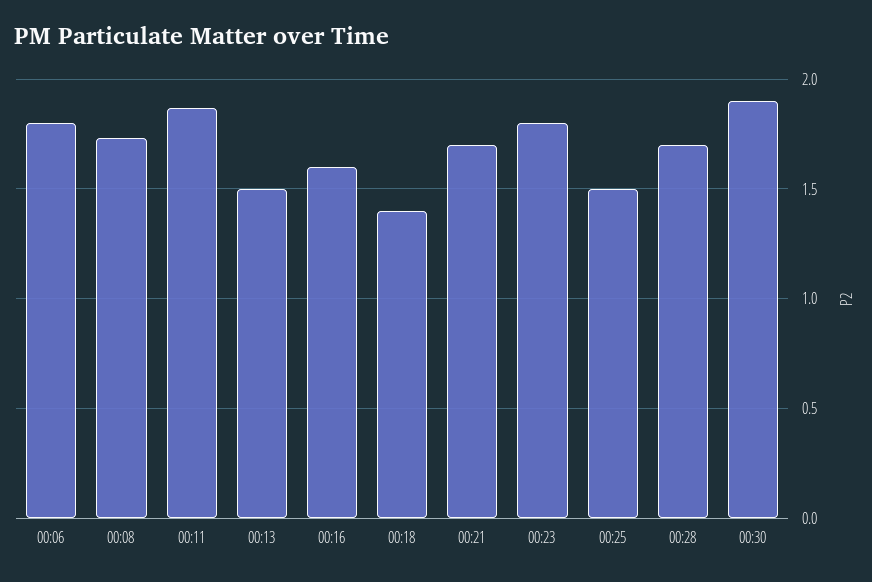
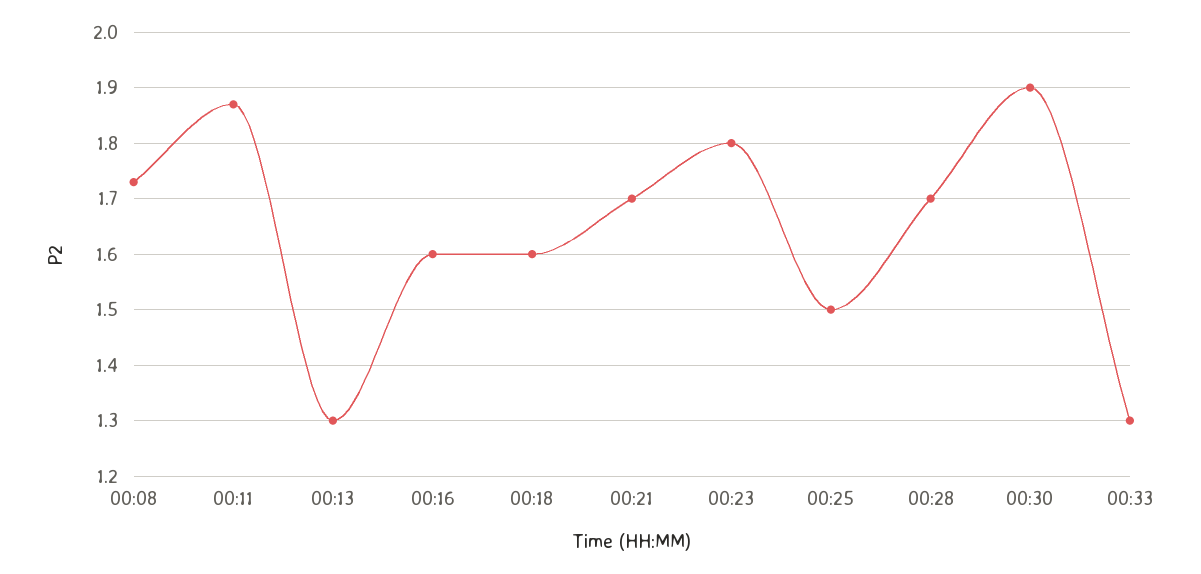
00:06: 1.8 -> none
00:13: 1.5 -> 1.3
00:18: 1.4 -> 1.6
00:33: none -> 1.3

